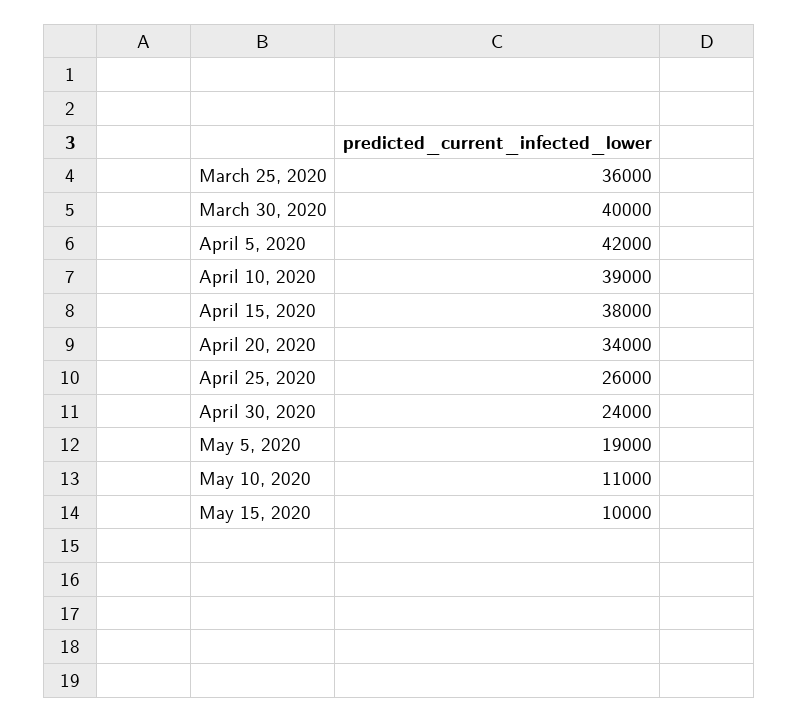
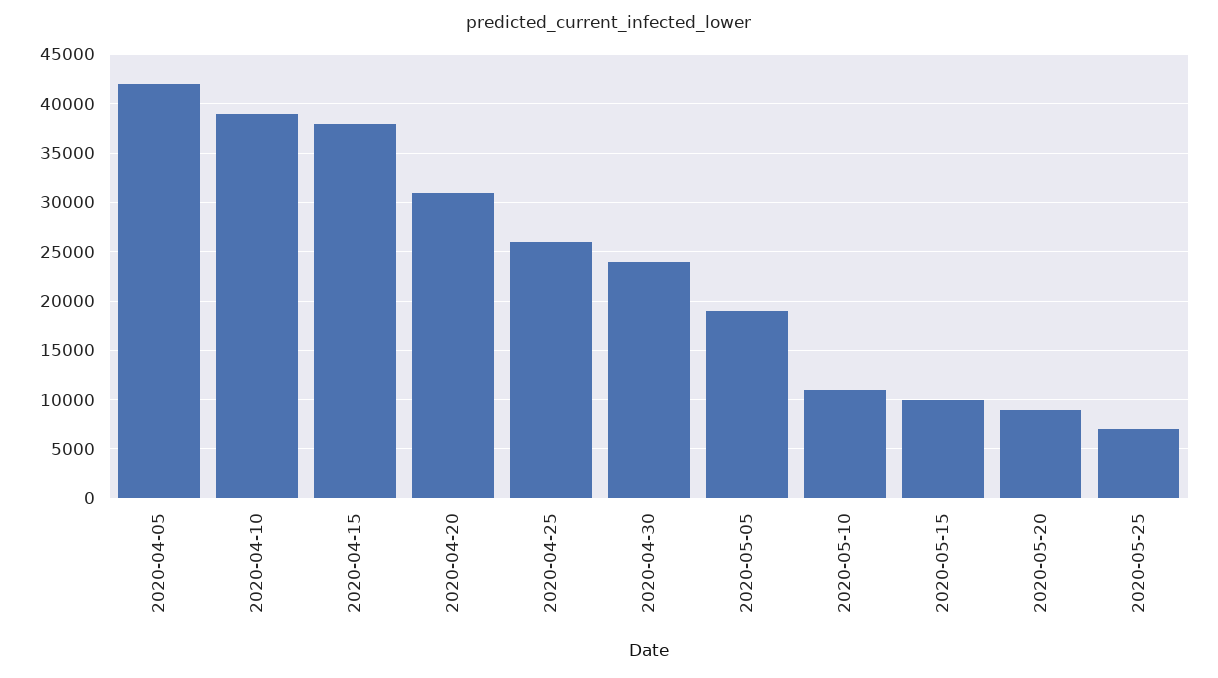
March 25, 2020: 36000 -> none
March 30, 2020: 40000 -> none
April 20, 2020: 34000 -> 31000
2020-05-20: none -> 9000
2020-05-25: none -> 7000

